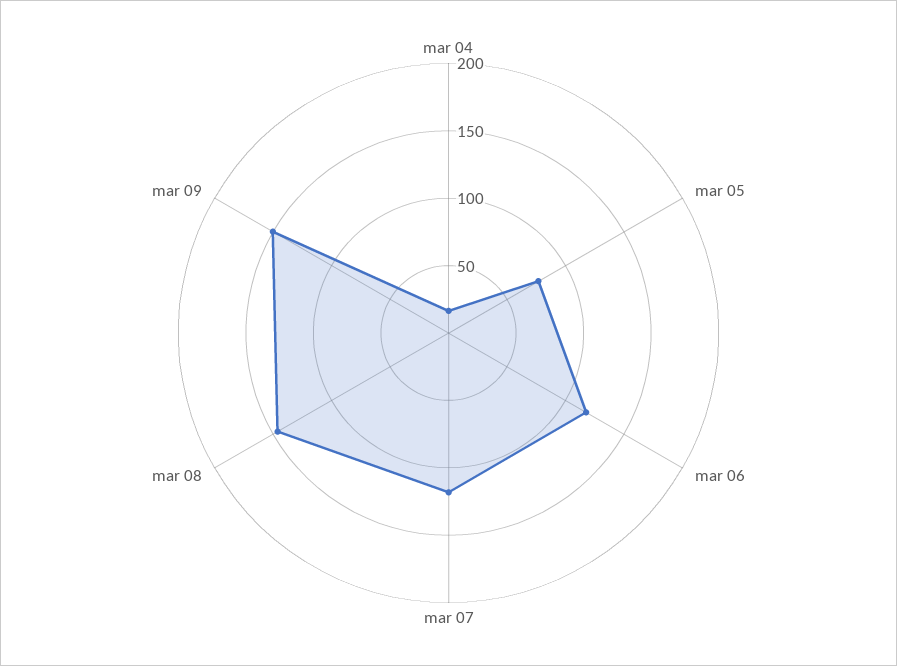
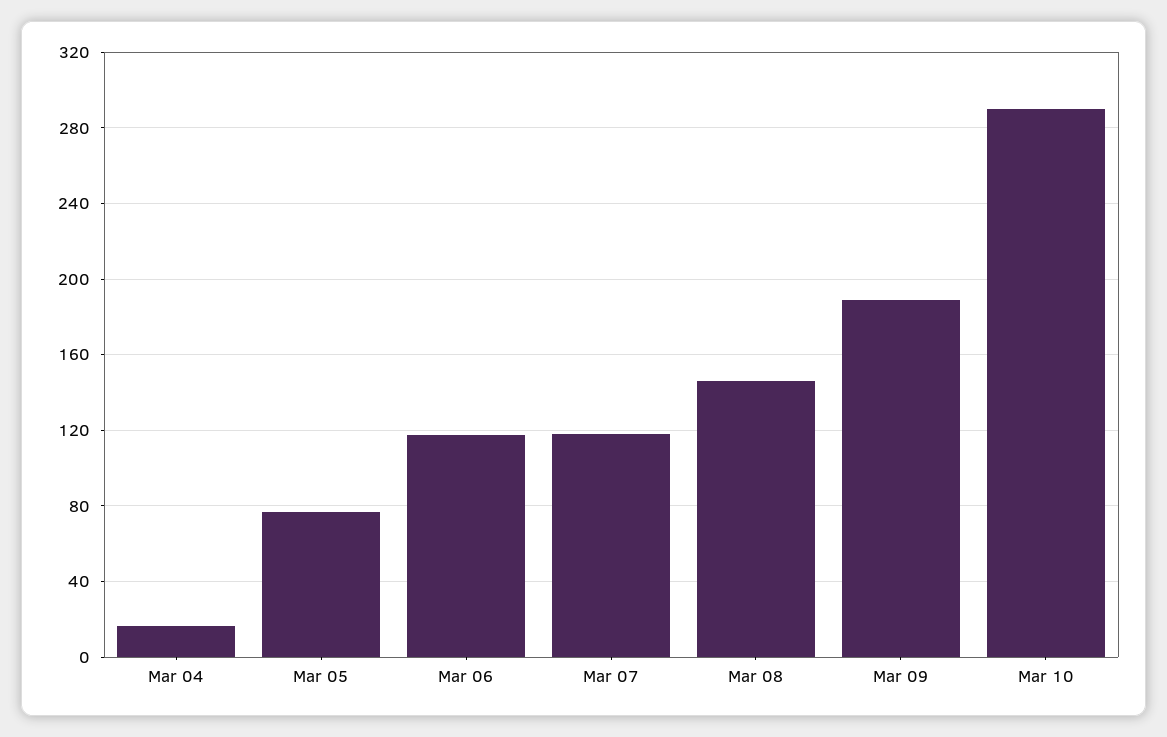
mar 09: 150 -> 190
Mar 10: none -> 290

